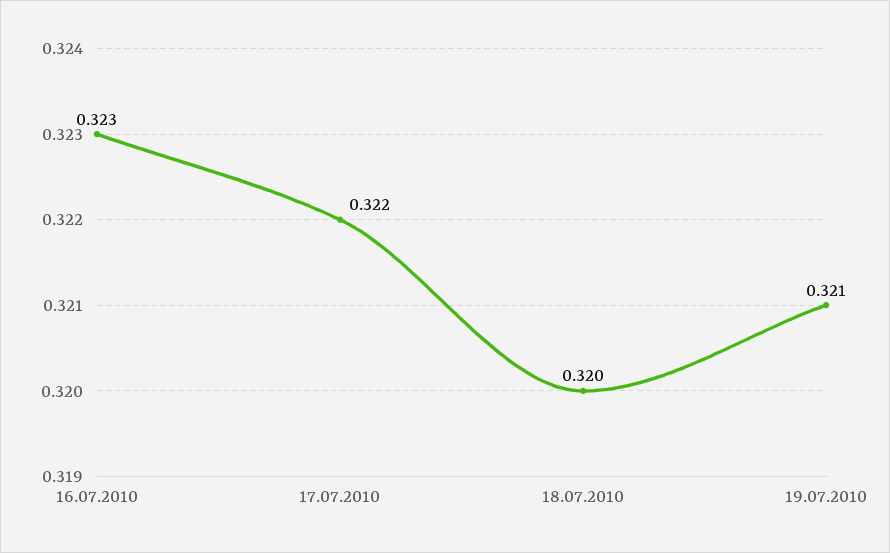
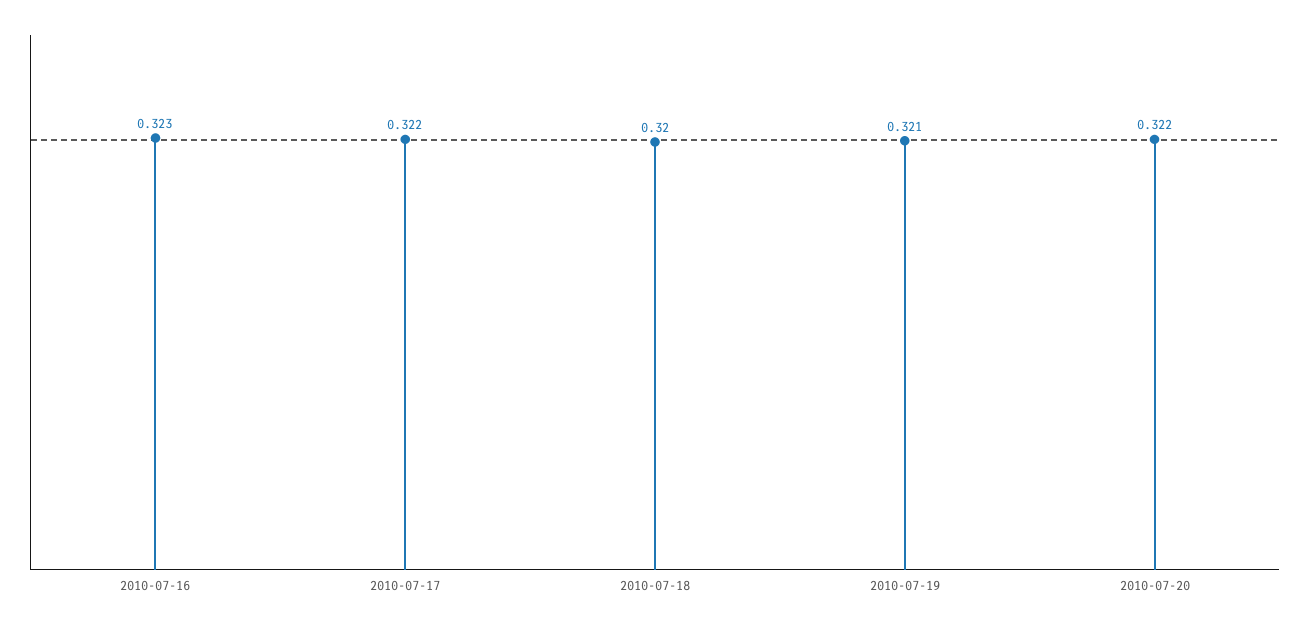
2010-07-20: none -> 0.322

